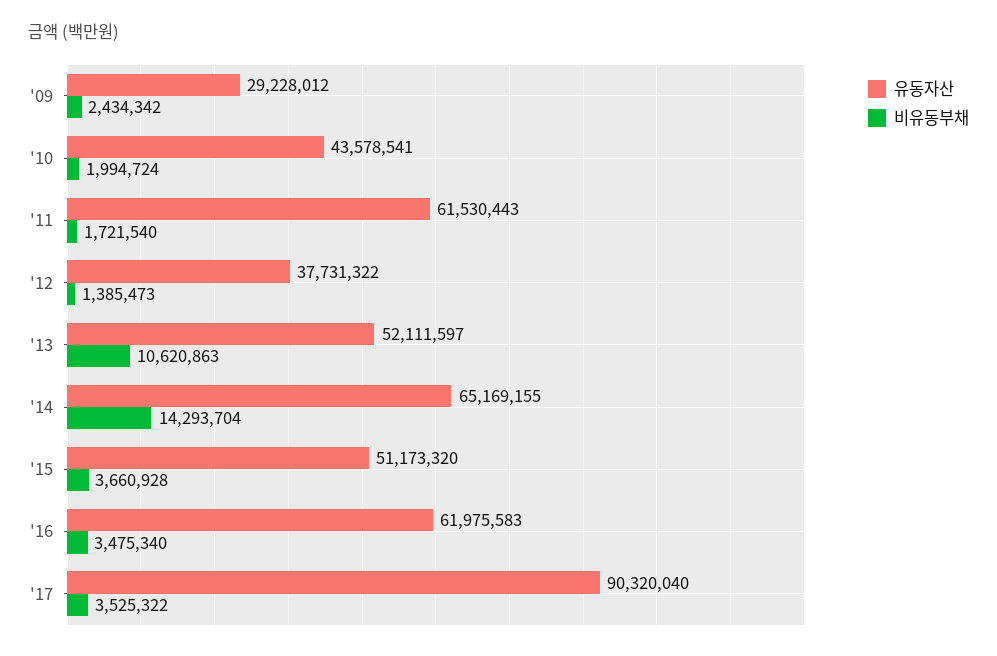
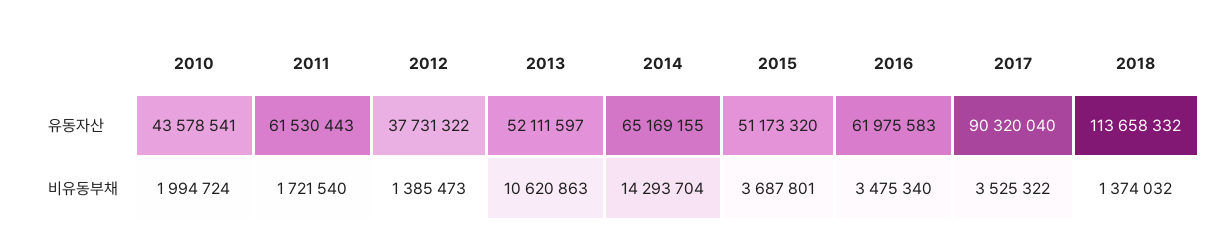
유동자산, '09: 29228012 -> none
비유동부채, '09: 2434342 -> none
비유동부채, '15: 3660928 -> 3687801
유동자산, 2018: none -> 113658332
비유동부채, 2018: none -> 1374032

